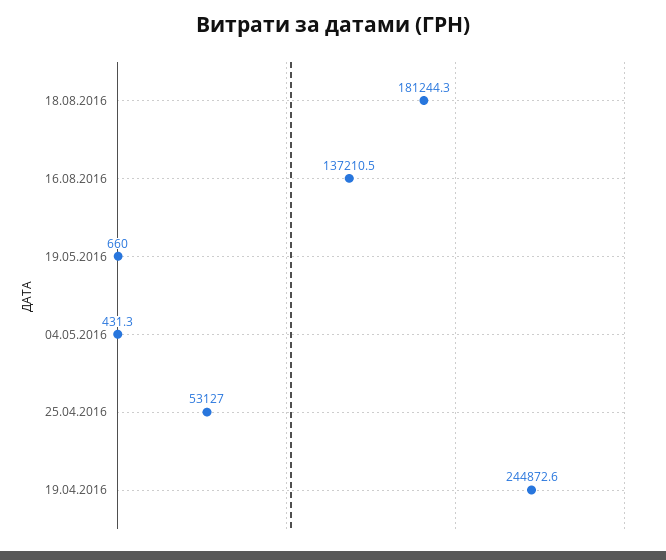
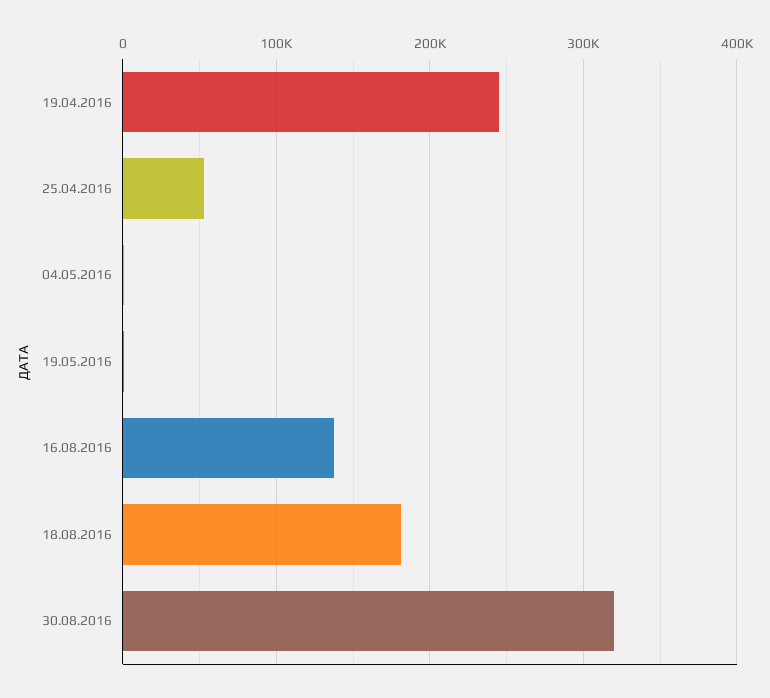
30.08.2016: none -> 320000

